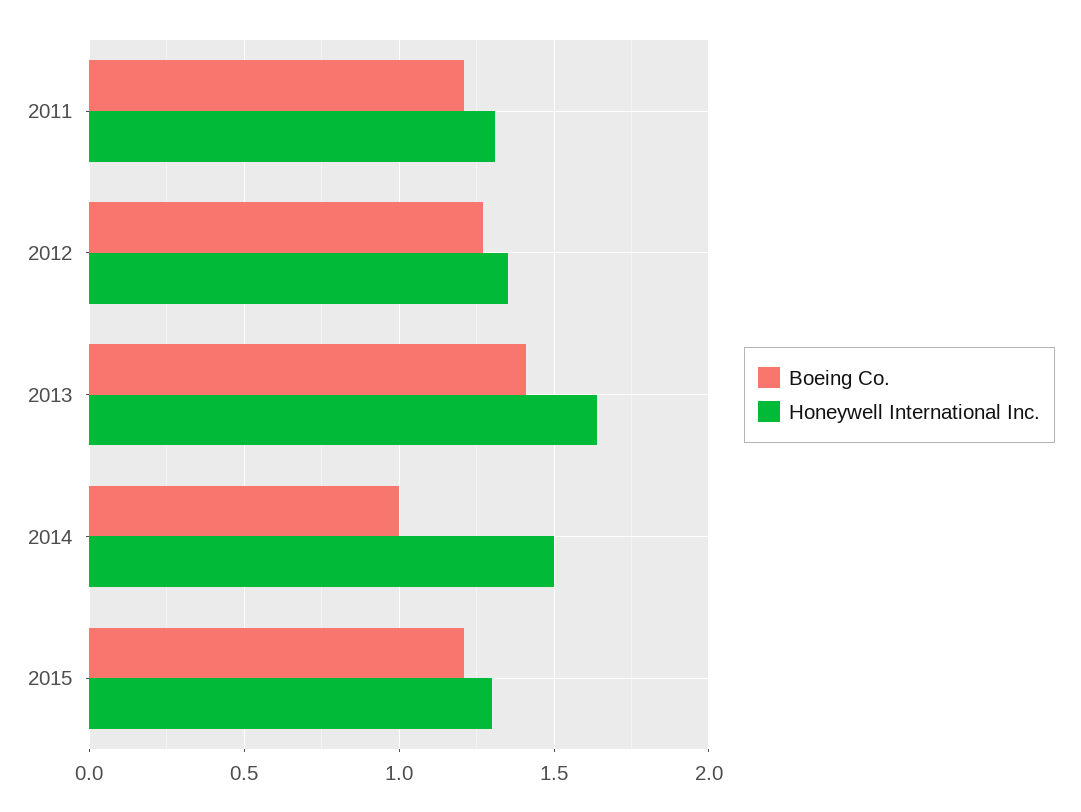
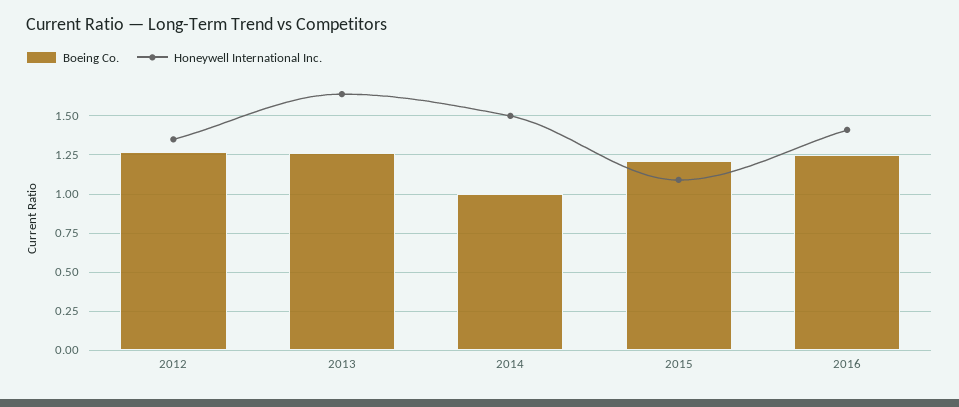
Boeing Co., 2011: 1.2 -> none
Honeywell International Inc., 2011: 1.3 -> none
Boeing Co., 2013: 1.4 -> 1.25
Honeywell International Inc., 2015: 1.3 -> 1.1
Boeing Co., 2016: none -> 1.25
Honeywell International Inc., 2016: none -> 1.4

